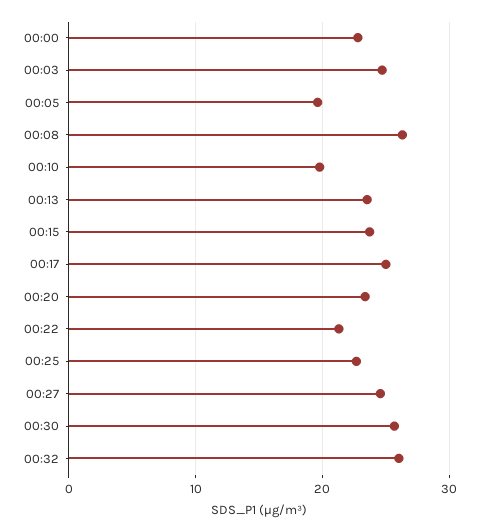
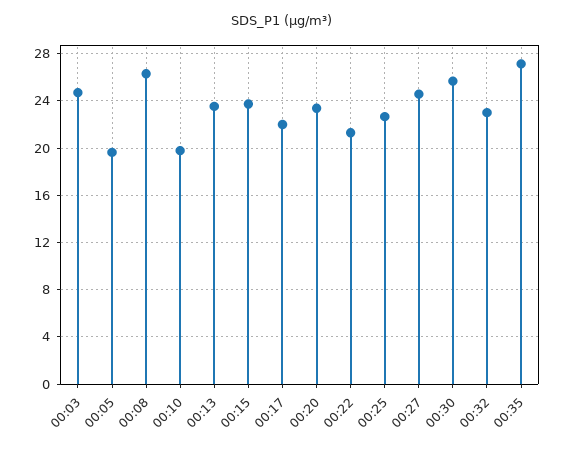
00:00: 23 -> none
00:17: 25 -> 22
00:32: 26 -> 23
00:35: none -> 27

